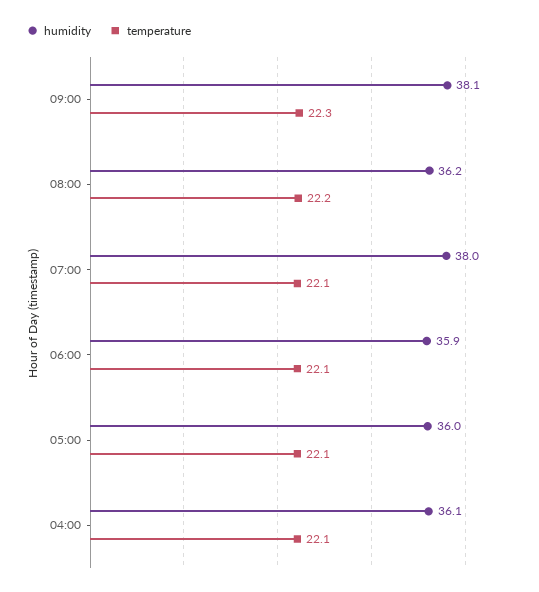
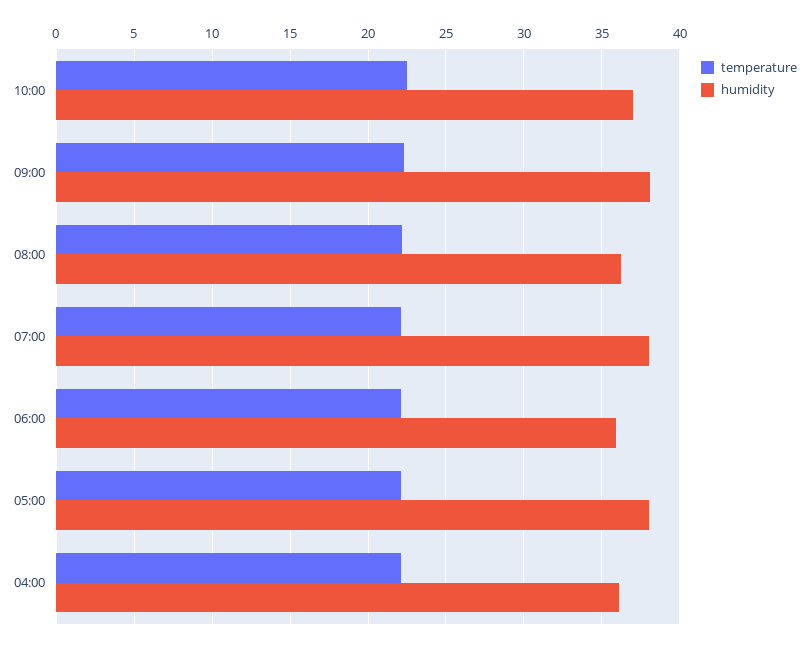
humidity, 05:00: 36 -> 38
temperature, 10:00: none -> 22.5
humidity, 10:00: none -> 37

